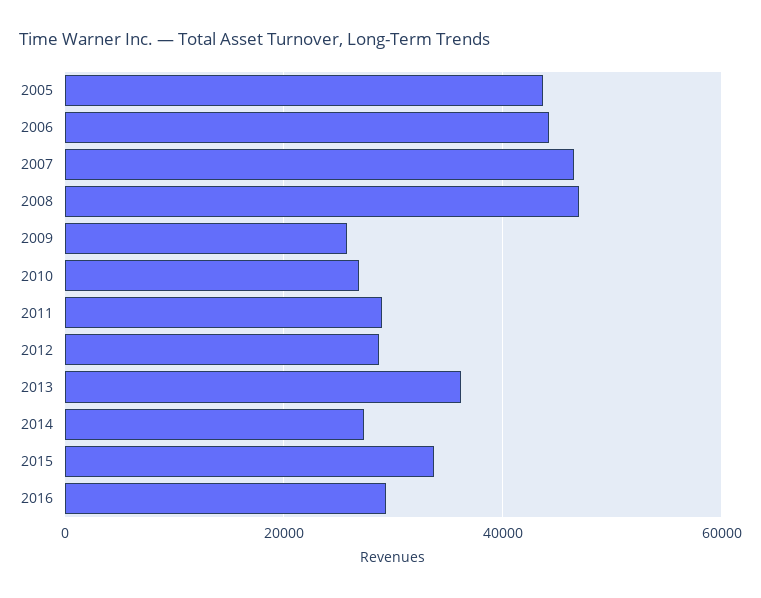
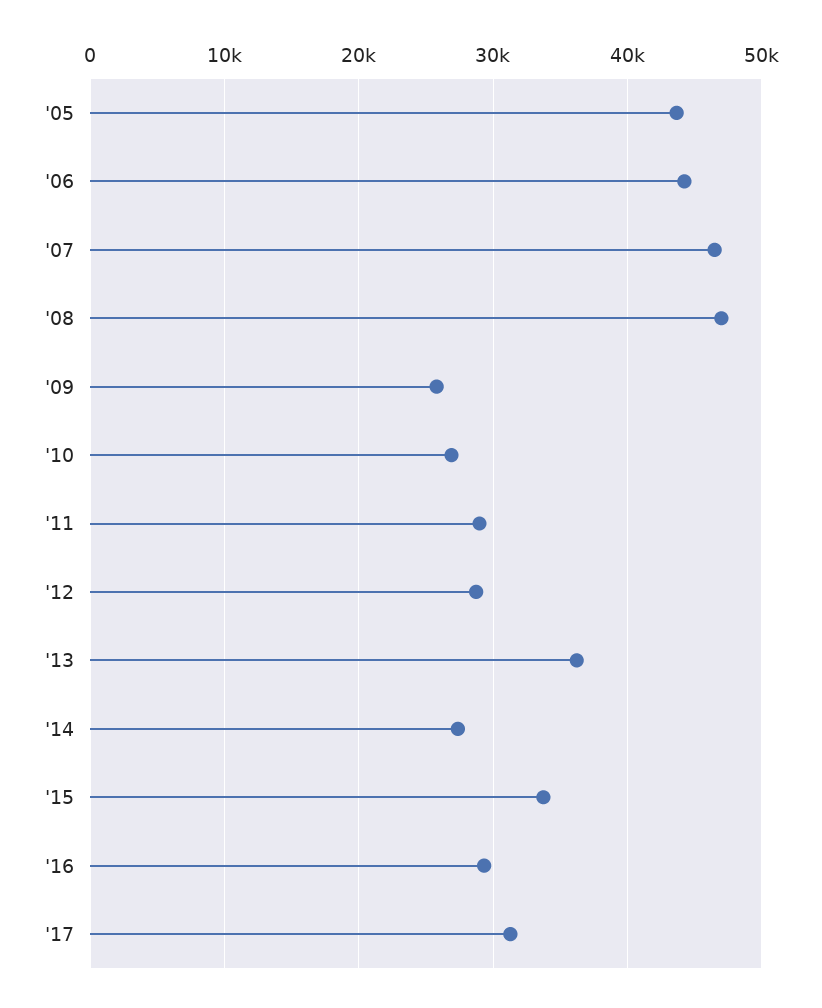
'17: none -> 31000

